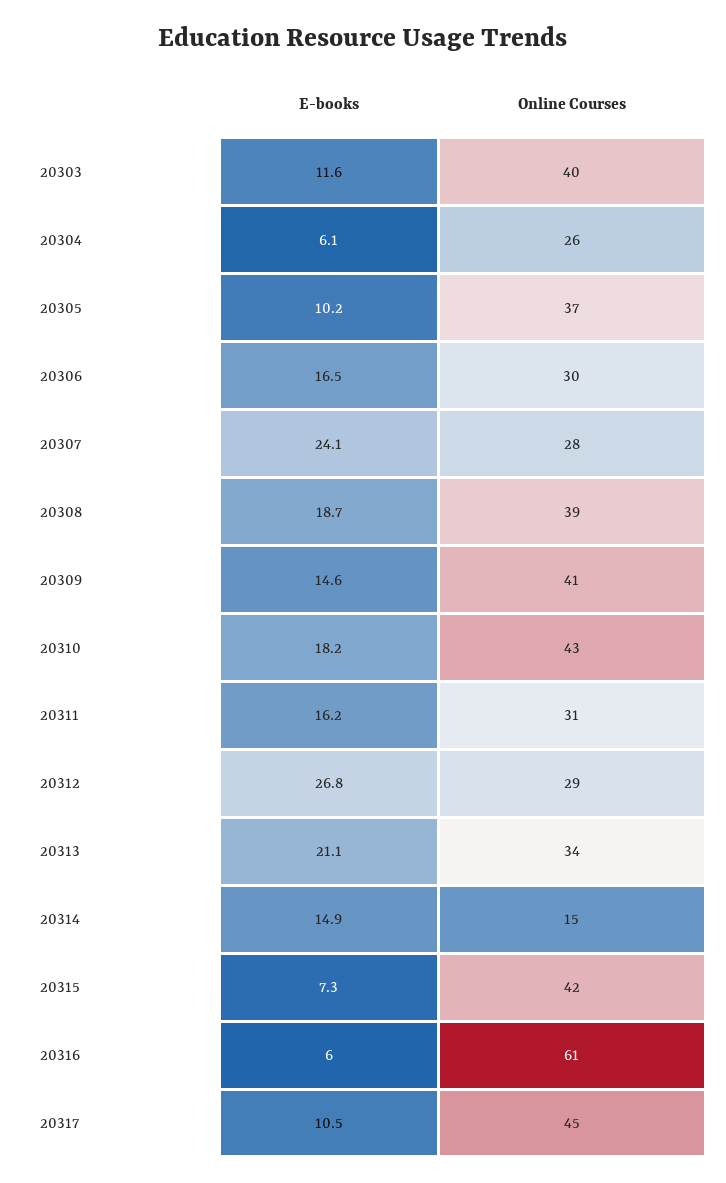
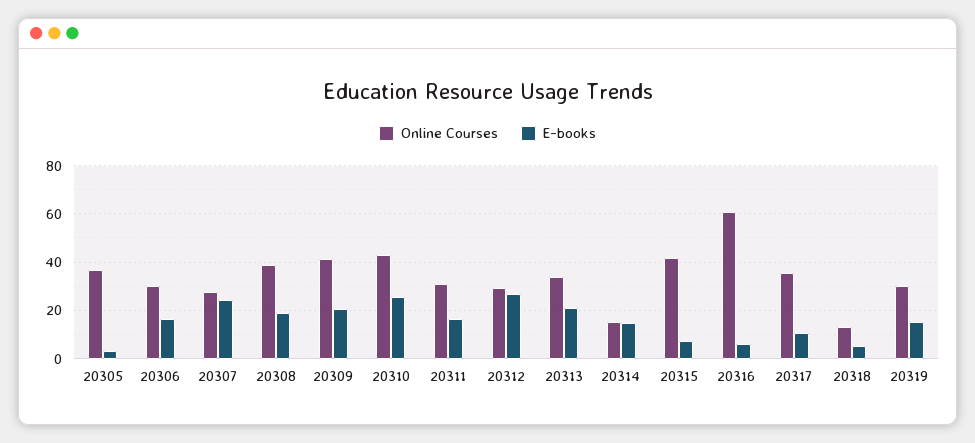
E-books, 20303: 11.6 -> none
Online Courses, 20303: 40 -> none
E-books, 20304: 6.1 -> none
Online Courses, 20304: 26 -> none
E-books, 20305: 10.2 -> 2.5
E-books, 20309: 14.6 -> 20
E-books, 20310: 18.2 -> 25
Online Courses, 20317: 45 -> 35
Online Courses, 20318: none -> 12.5
E-books, 20318: none -> 5
Online Courses, 20319: none -> 30
E-books, 20319: none -> 15

